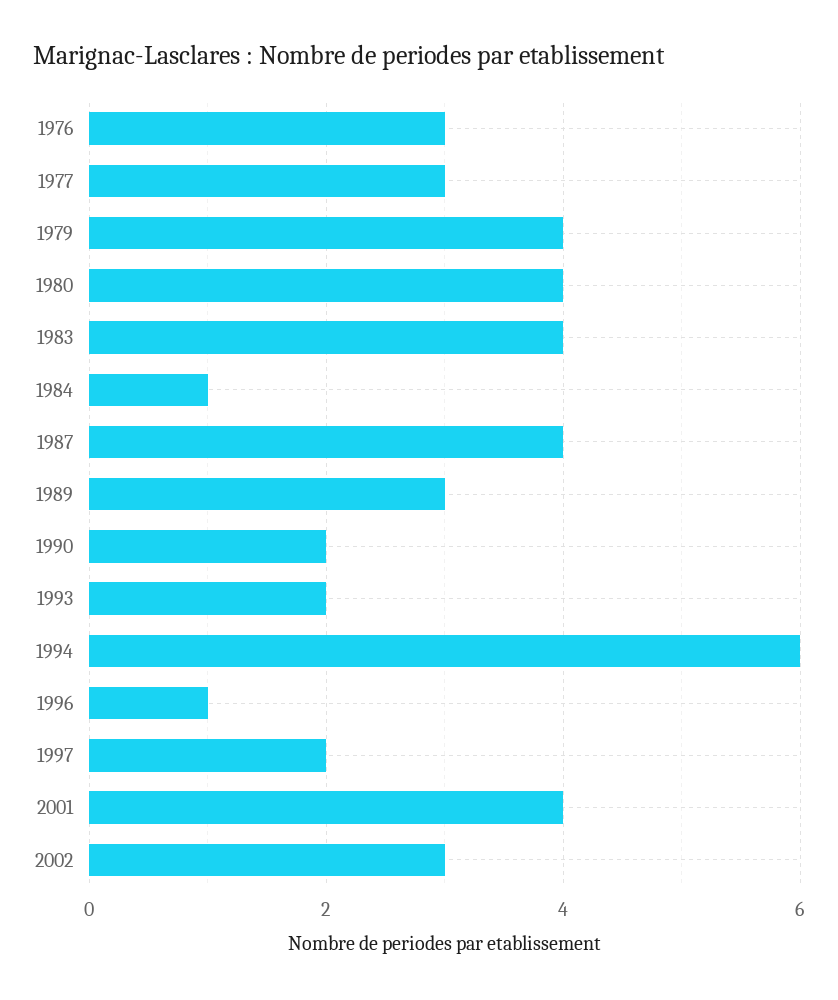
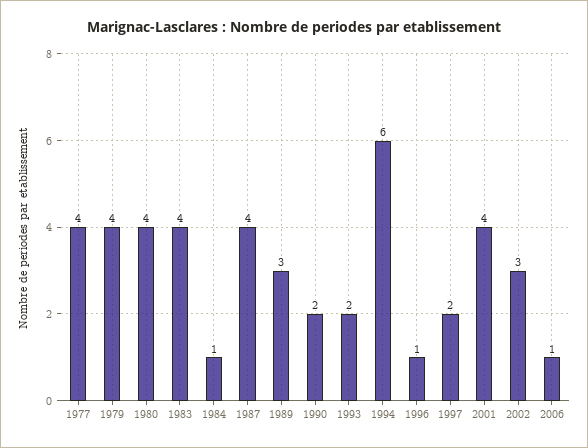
1976: 3 -> none
1977: 3 -> 4
2006: none -> 1

